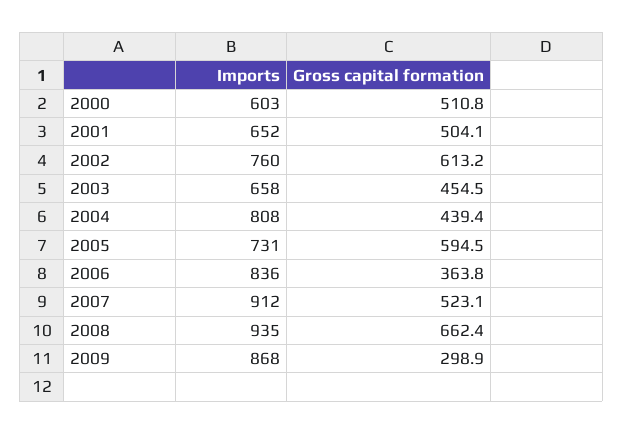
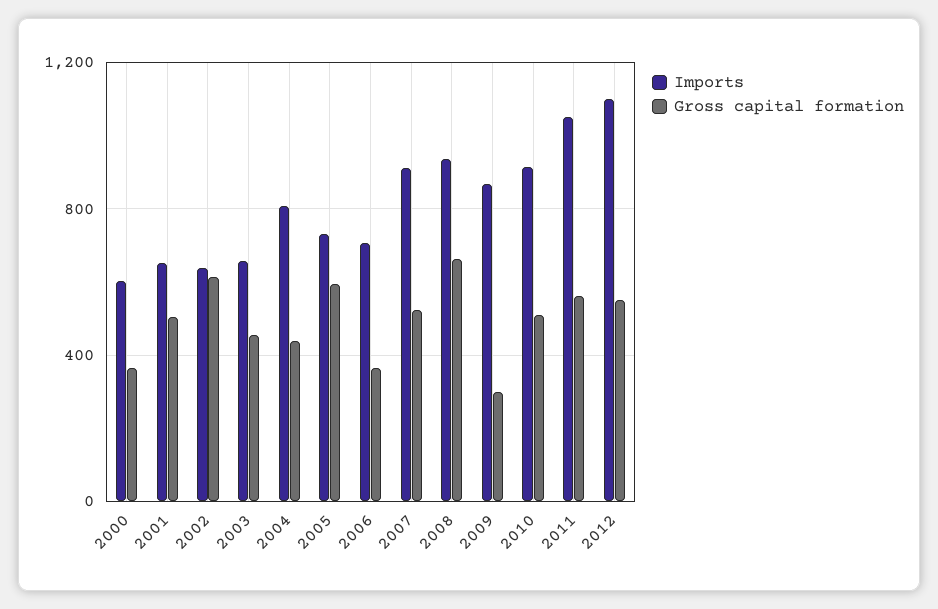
Gross capital formation, 2000: 510.8 -> 350
Imports, 2002: 760 -> 650
Imports, 2006: 836 -> 700
Imports, 2010: none -> 900
Gross capital formation, 2010: none -> 500
Imports, 2011: none -> 1050
Gross capital formation, 2011: none -> 550
Imports, 2012: none -> 1100
Gross capital formation, 2012: none -> 550

